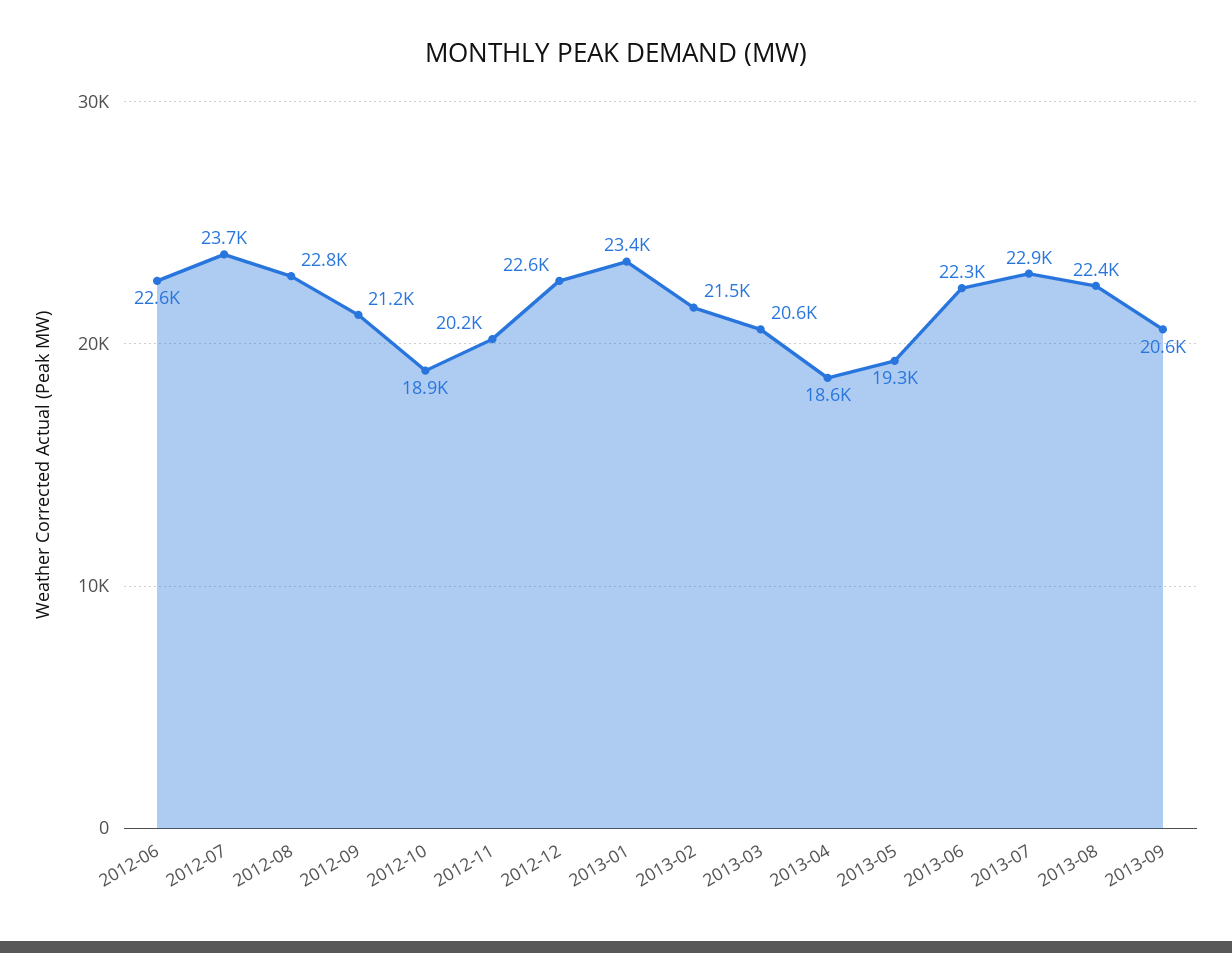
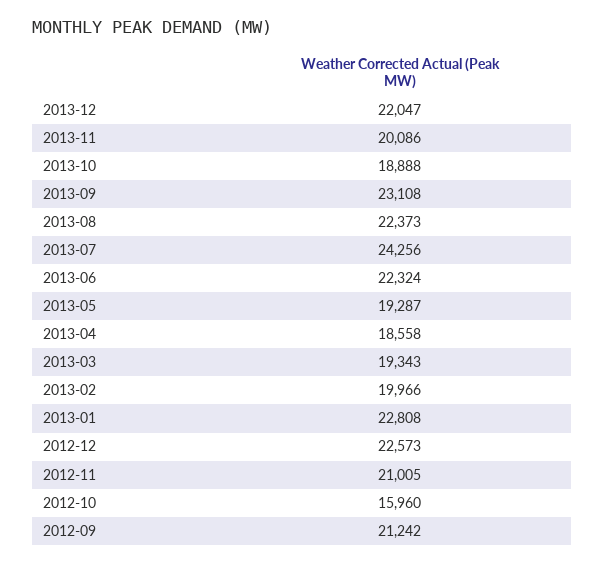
2012-06: 22600 -> none
2012-07: 23700 -> none
2012-08: 22800 -> none
2012-10: 18900 -> 15960
2012-11: 20200 -> 21005
2013-01: 23400 -> 22808
2013-02: 21500 -> 19966
2013-03: 20600 -> 19343
2013-07: 22900 -> 24256
2013-09: 20600 -> 23108
2013-12: none -> 22047
2013-11: none -> 20086
2013-10: none -> 18888

